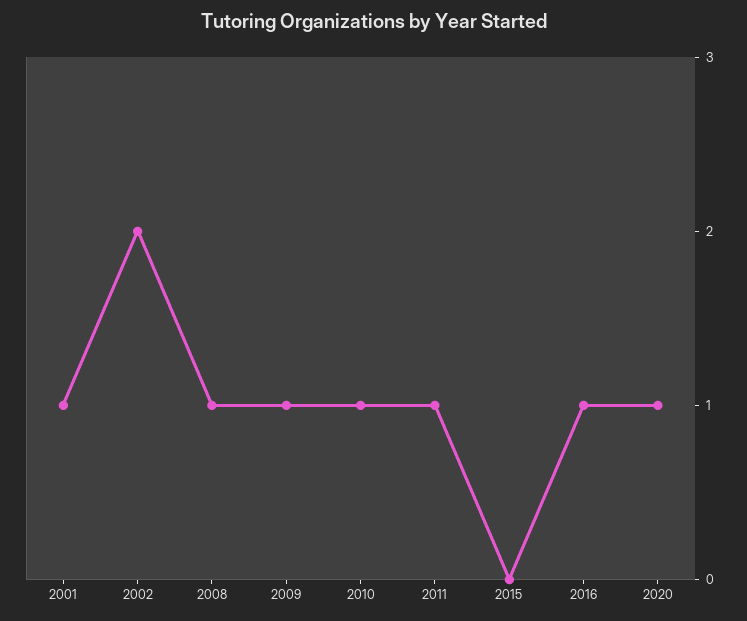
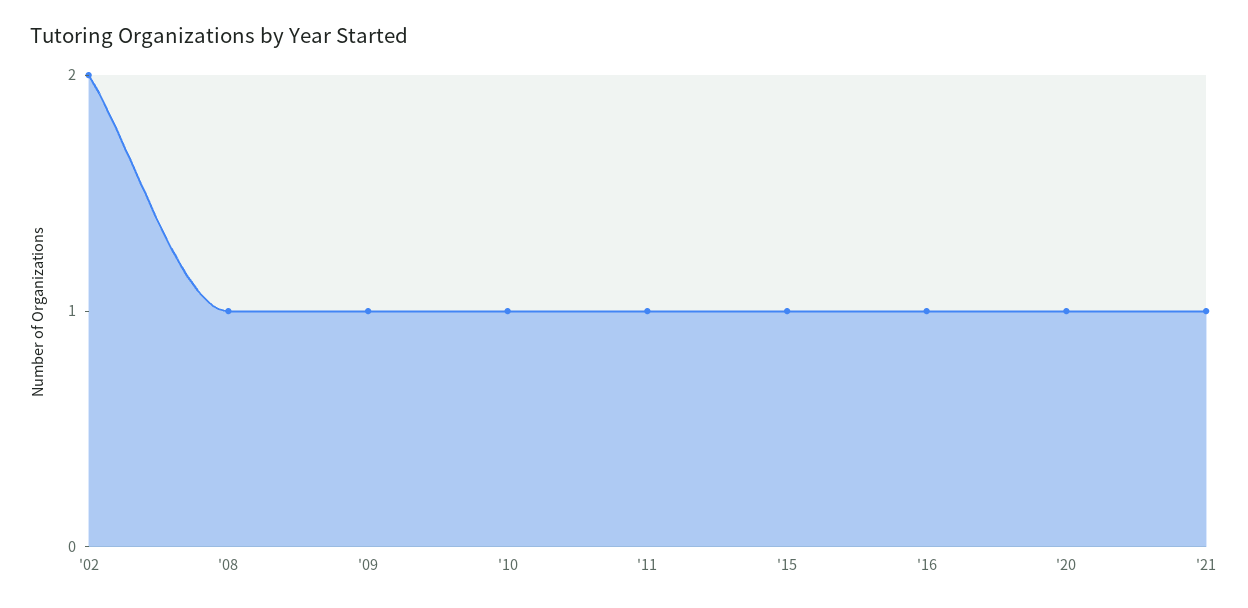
2001: 1 -> none
2015: 0 -> 1
'21: none -> 1

